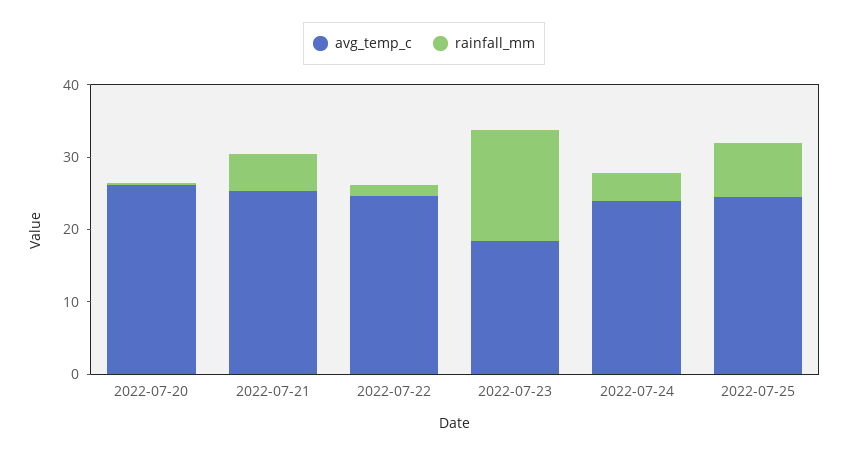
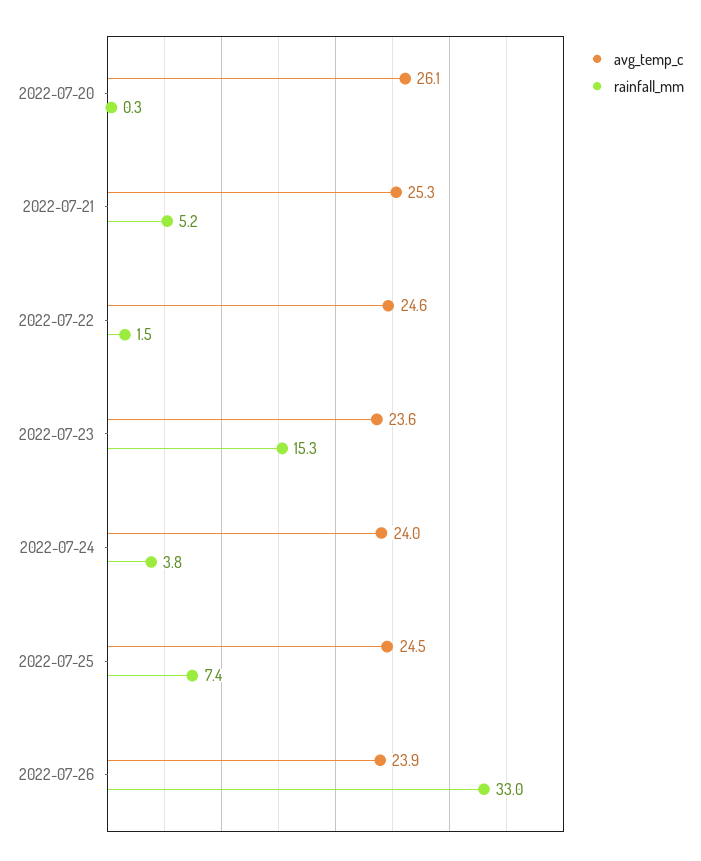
avg_temp_c, 2022-07-23: 18 -> 23.6
avg_temp_c, 2022-07-26: none -> 23.9
rainfall_mm, 2022-07-26: none -> 33

